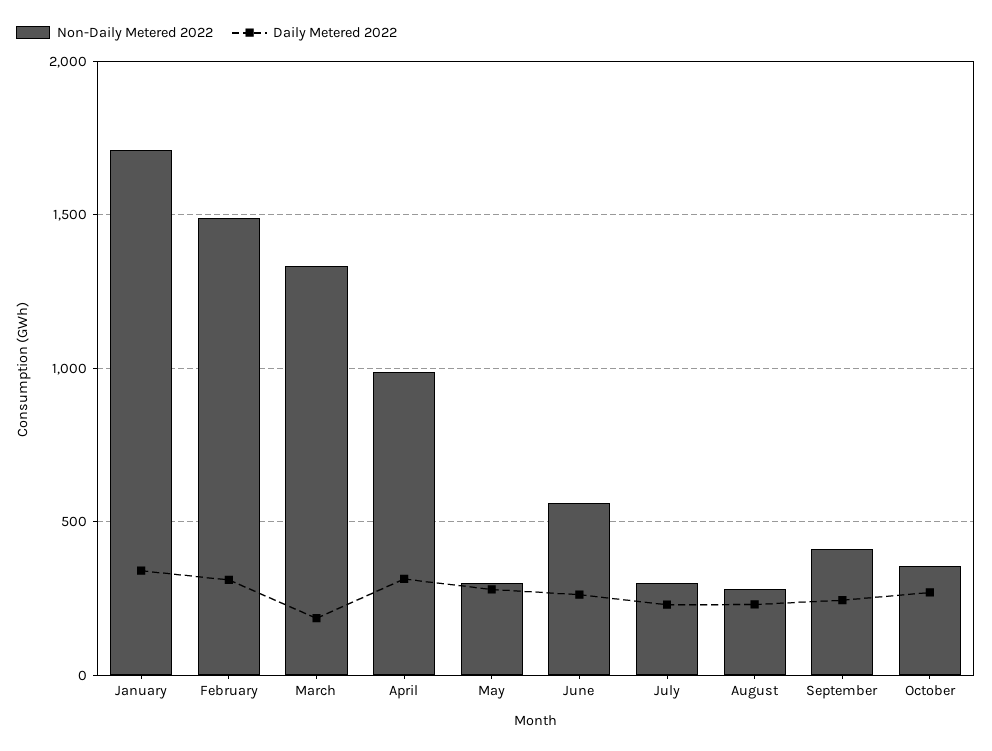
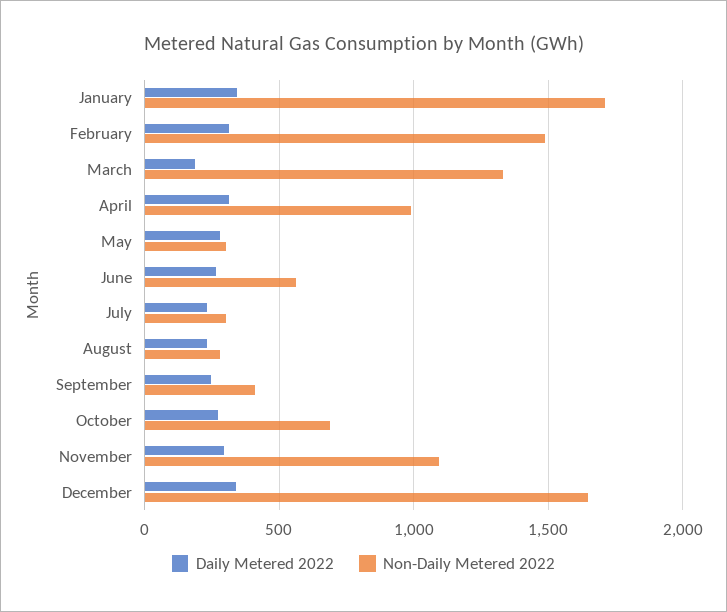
Non-Daily Metered 2022, October: 350 -> 700
Daily Metered 2022, November: none -> 300
Non-Daily Metered 2022, November: none -> 1100
Daily Metered 2022, December: none -> 350
Non-Daily Metered 2022, December: none -> 1650

